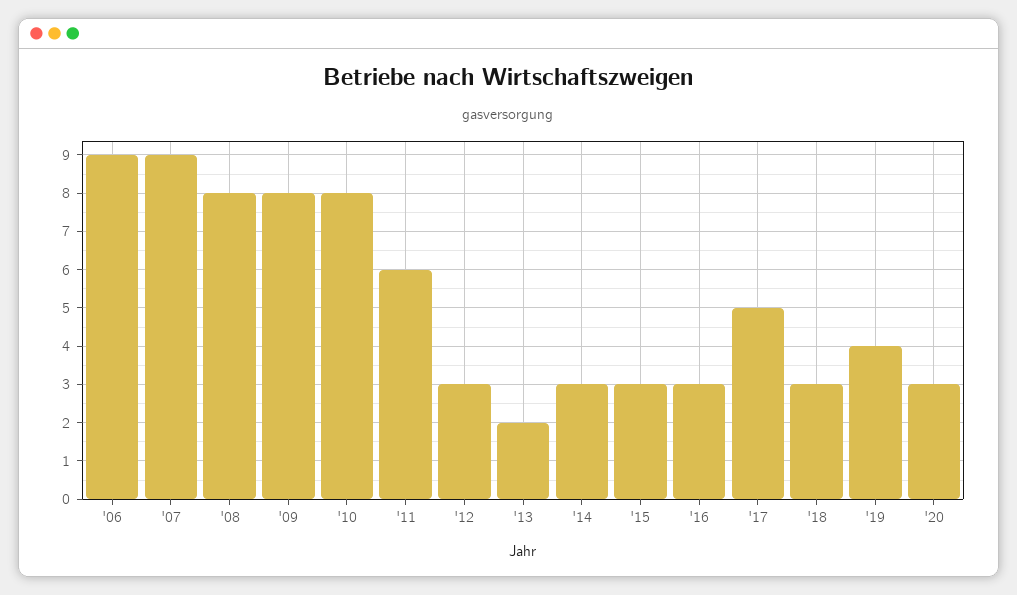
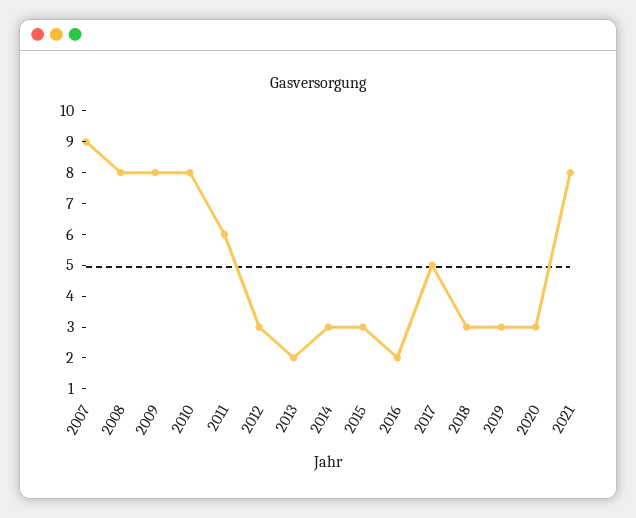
'06: 9 -> none
'16: 3 -> 2
'19: 4 -> 3
2021: none -> 8

